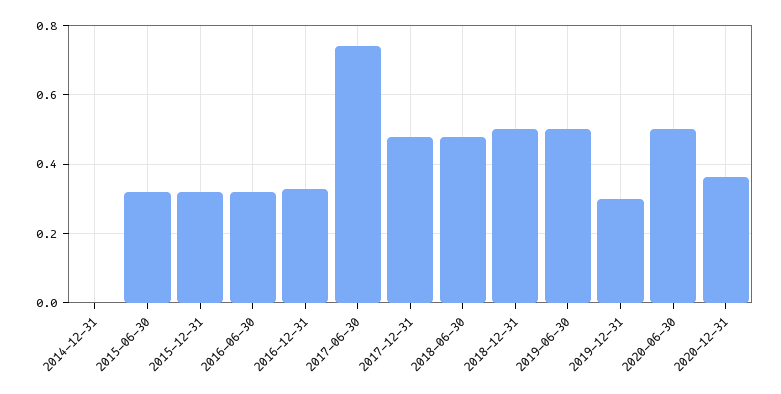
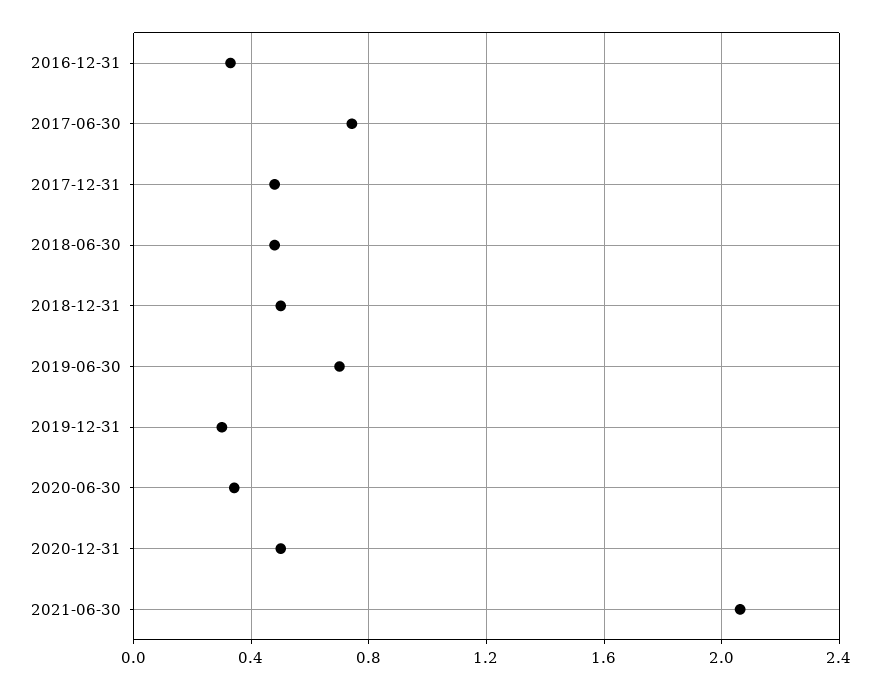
2014-12-31: 0 -> none
2015-06-30: 0.32 -> none
2015-12-31: 0.32 -> none
2016-06-30: 0.32 -> none
2019-06-30: 0.5 -> 0.7
2020-06-30: 0.5 -> 0.35
2020-12-31: 0.36 -> 0.5
2021-06-30: none -> 2.05

